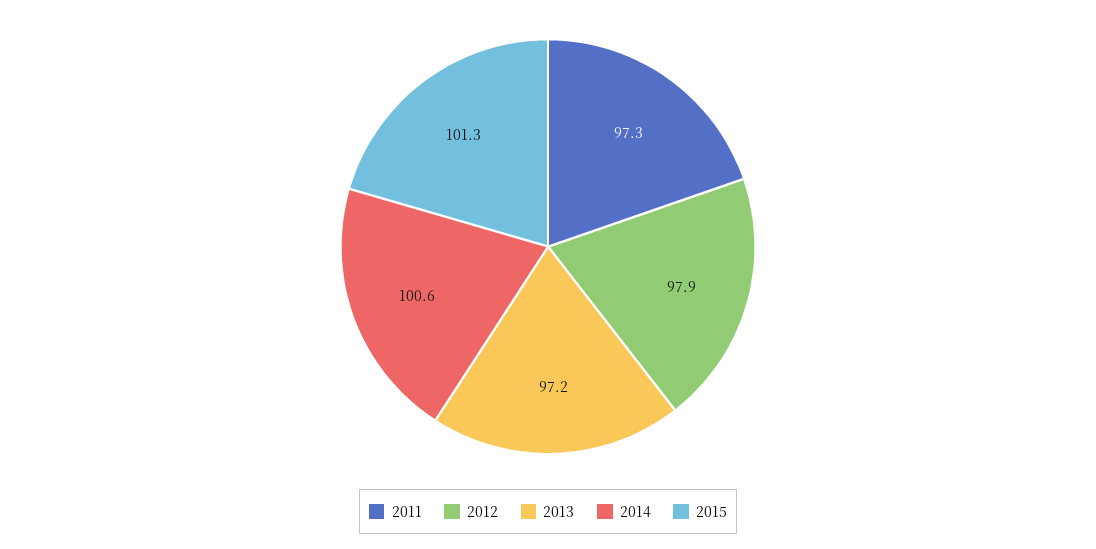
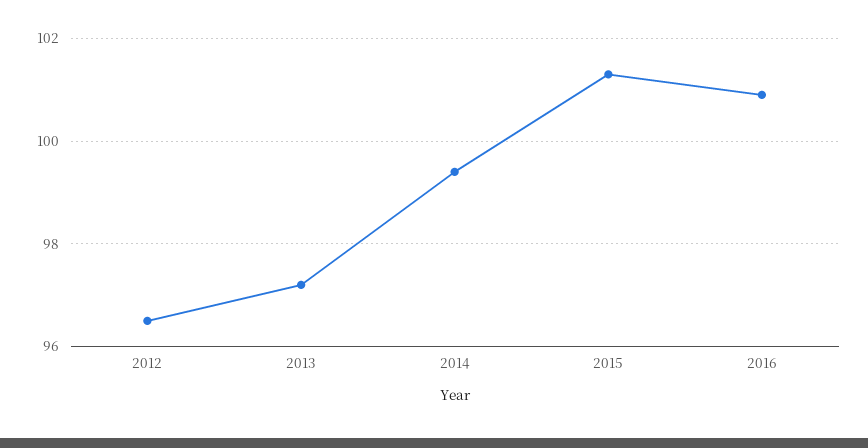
2011: 97.3 -> none
2012: 97.9 -> 96.5
2014: 100.6 -> 99.5
2016: none -> 101

